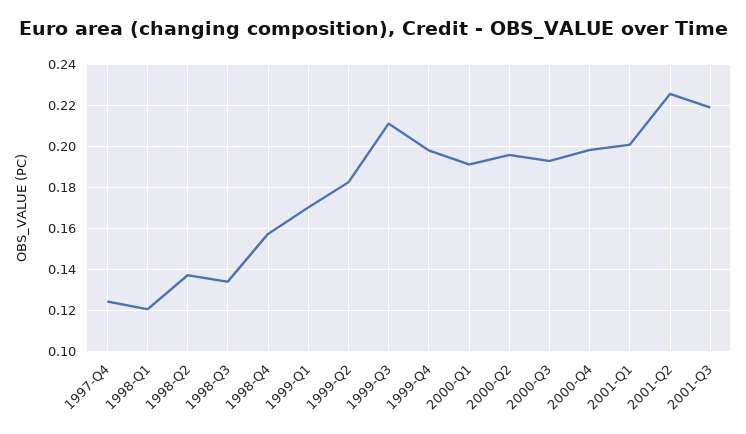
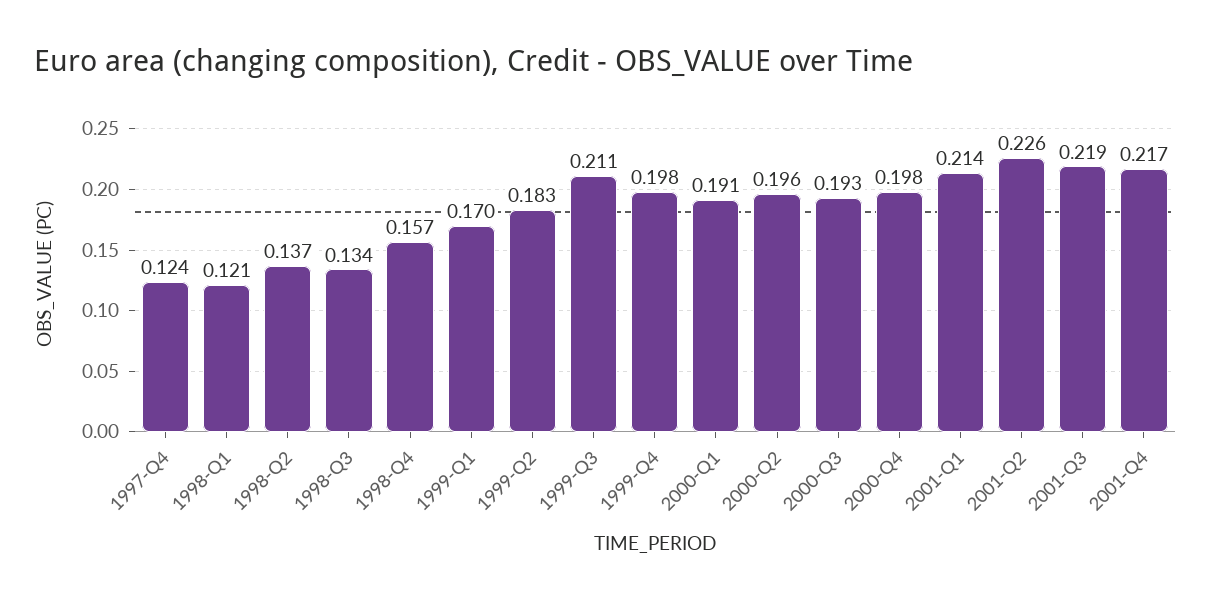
2001-Q1: 0.2 -> 0.214
2001-Q4: none -> 0.217

